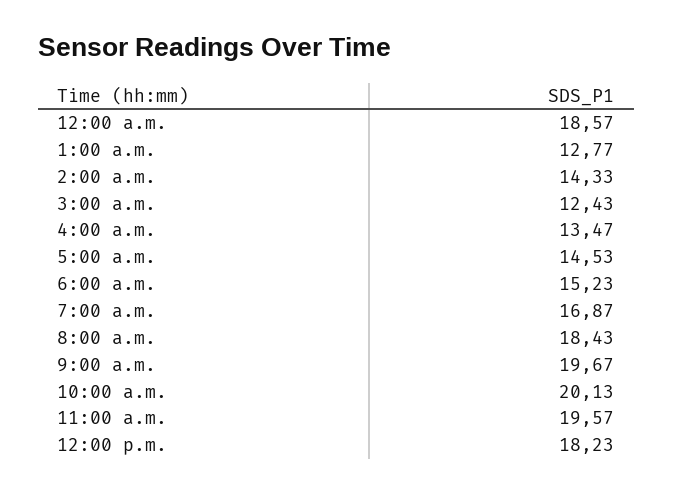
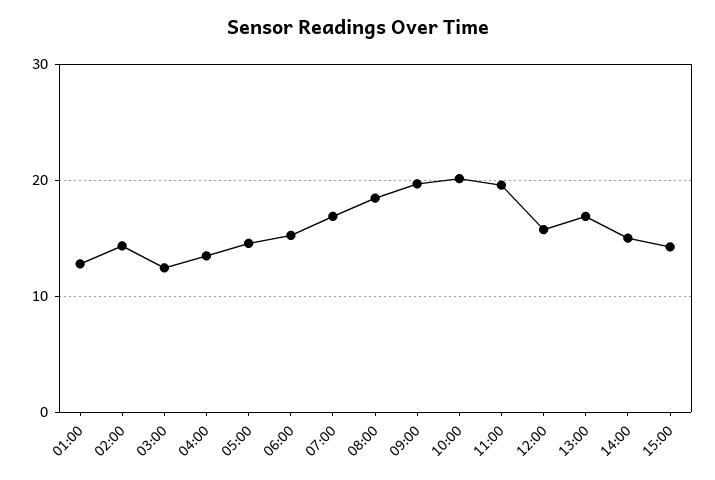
12:00 a.m.: 18.57 -> none
12:00 p.m.: 18.23 -> 16
13:00: none -> 17
14:00: none -> 15
15:00: none -> 14

